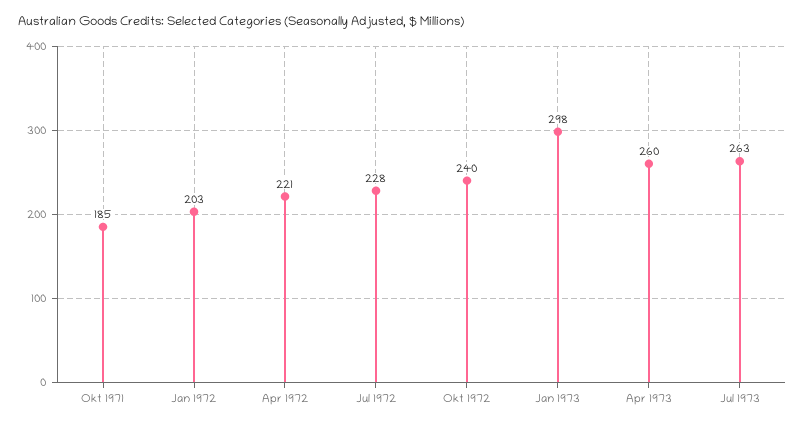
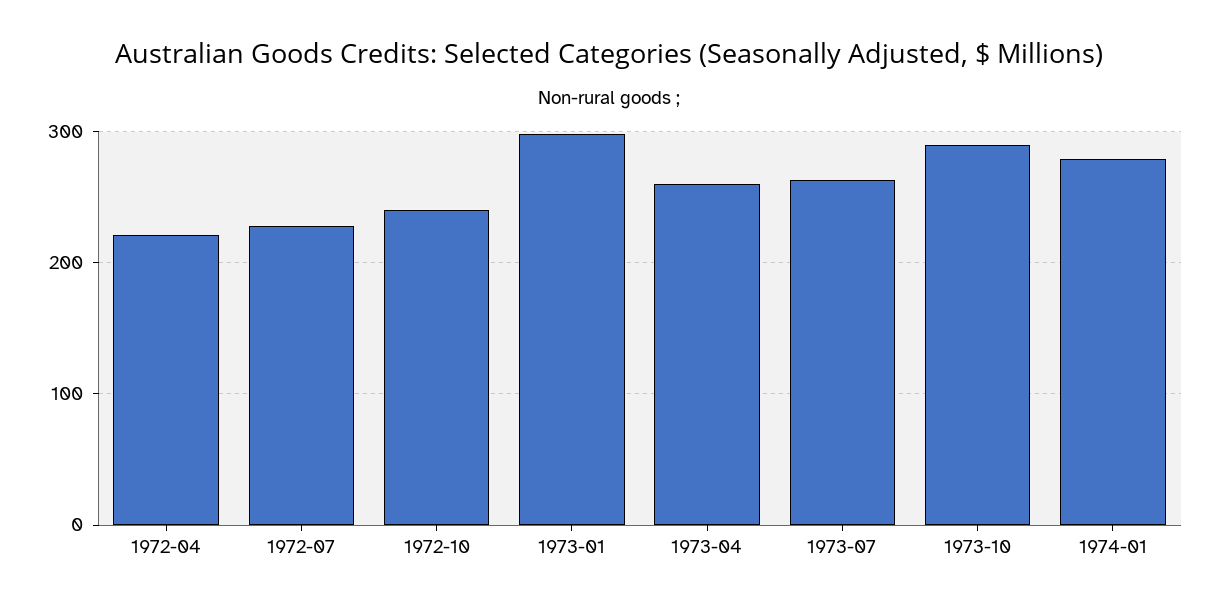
Okt 1971: 185 -> none
Jan 1972: 203 -> none
1973-10: none -> 290
1974-01: none -> 280

